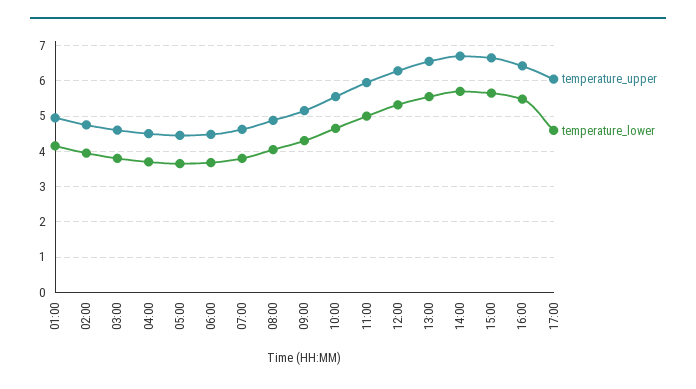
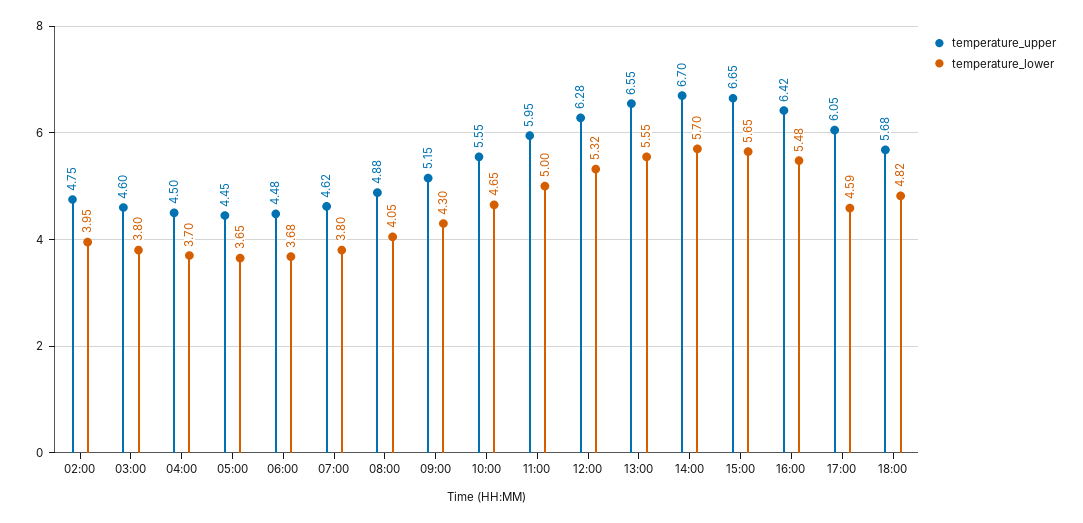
temperature_upper, 01:00: 5 -> none
temperature_lower, 01:00: 4.2 -> none
temperature_upper, 18:00: none -> 5.68
temperature_lower, 18:00: none -> 4.82

